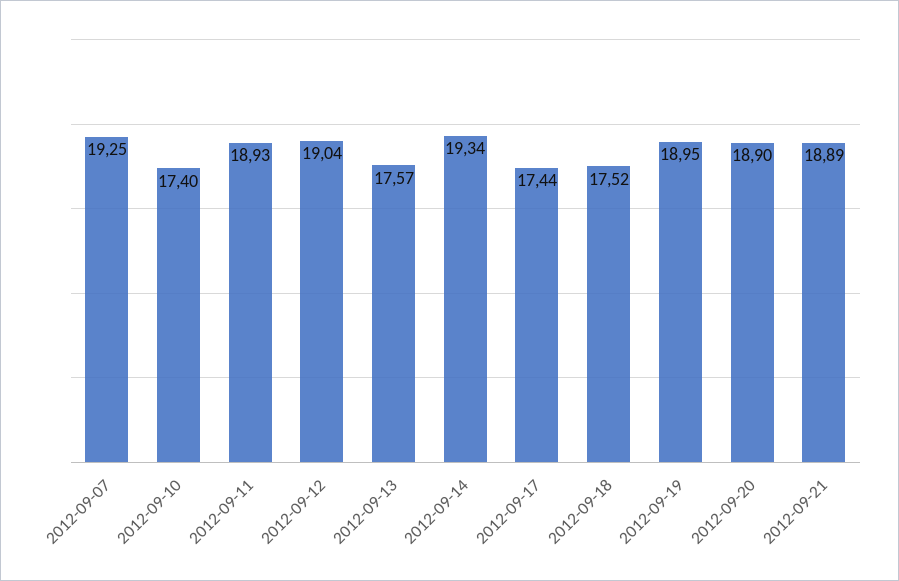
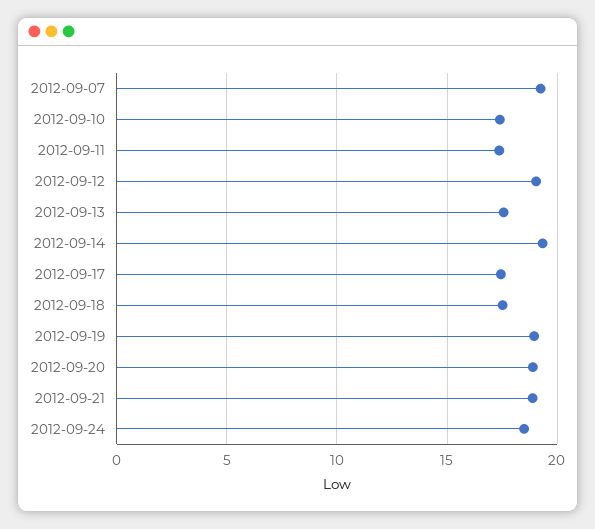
2012-09-11: 18.93 -> 17.5
2012-09-24: none -> 18.5

